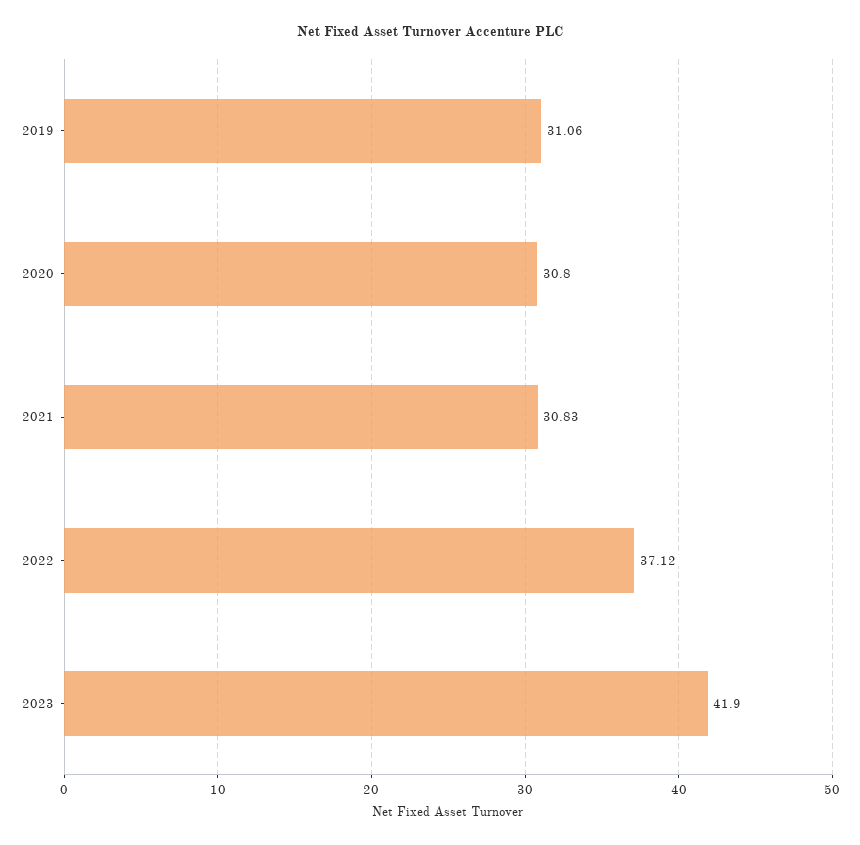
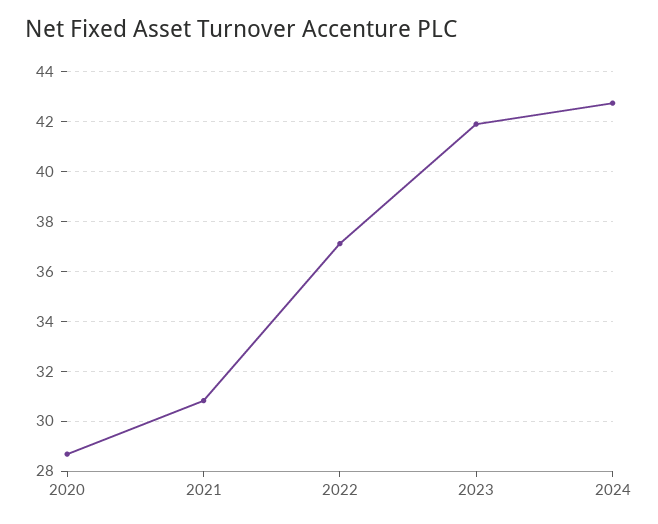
2019: 31.06 -> none
2020: 30.8 -> 28.75
2024: none -> 42.75

